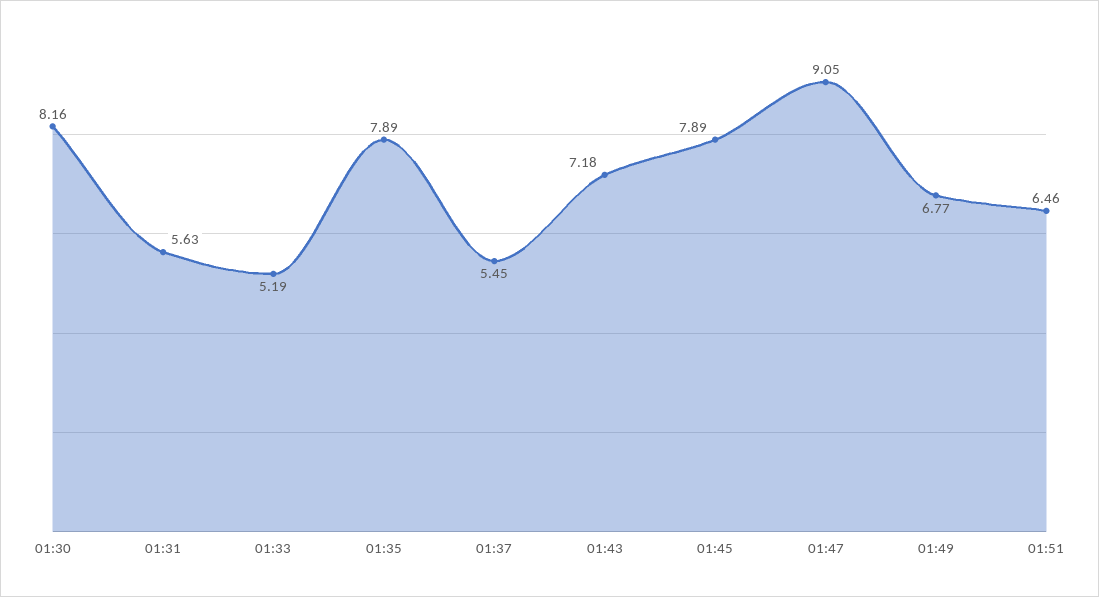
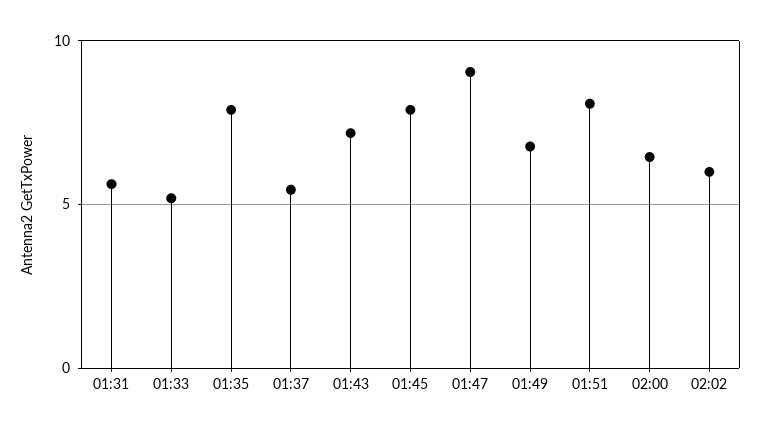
01:30: 8.16 -> none
01:51: 6.46 -> 8
02:00: none -> 6.5
02:02: none -> 6

